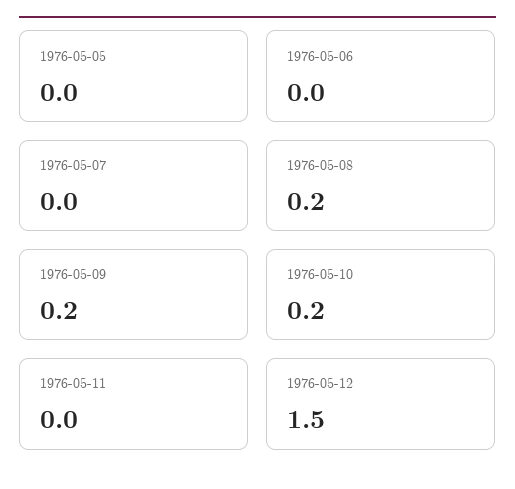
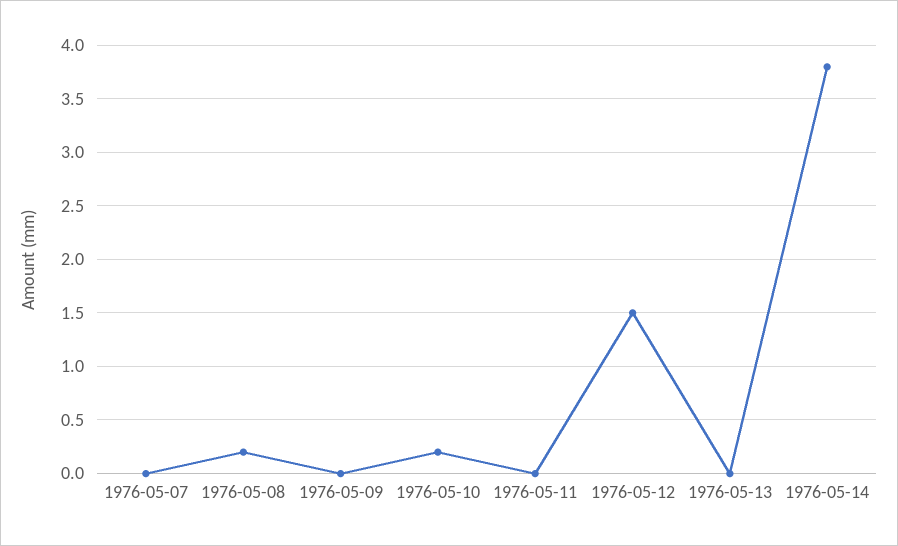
1976-05-05: 0 -> none
1976-05-06: 0 -> none
1976-05-09: 0.2 -> 0
1976-05-13: none -> 0
1976-05-14: none -> 3.8

